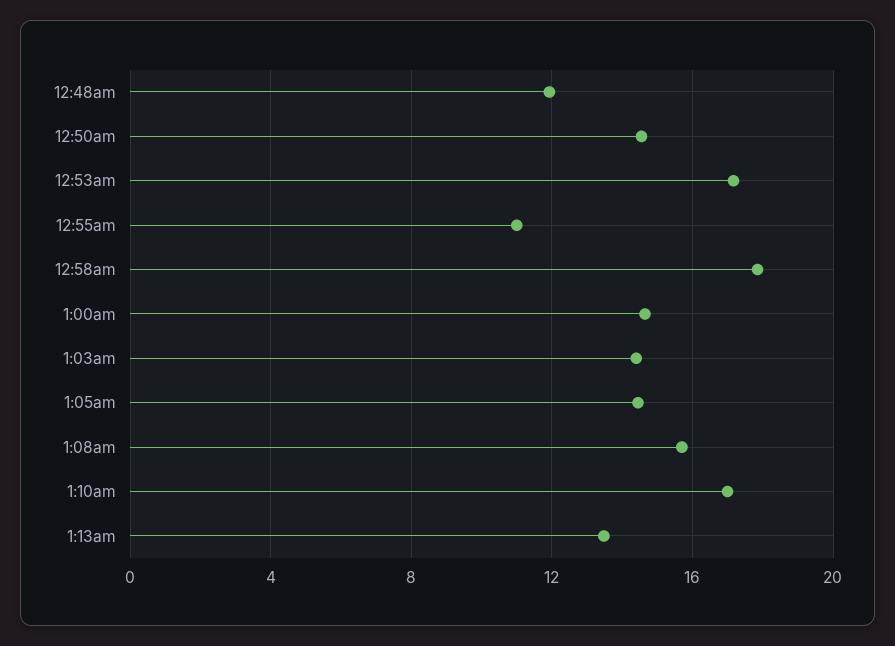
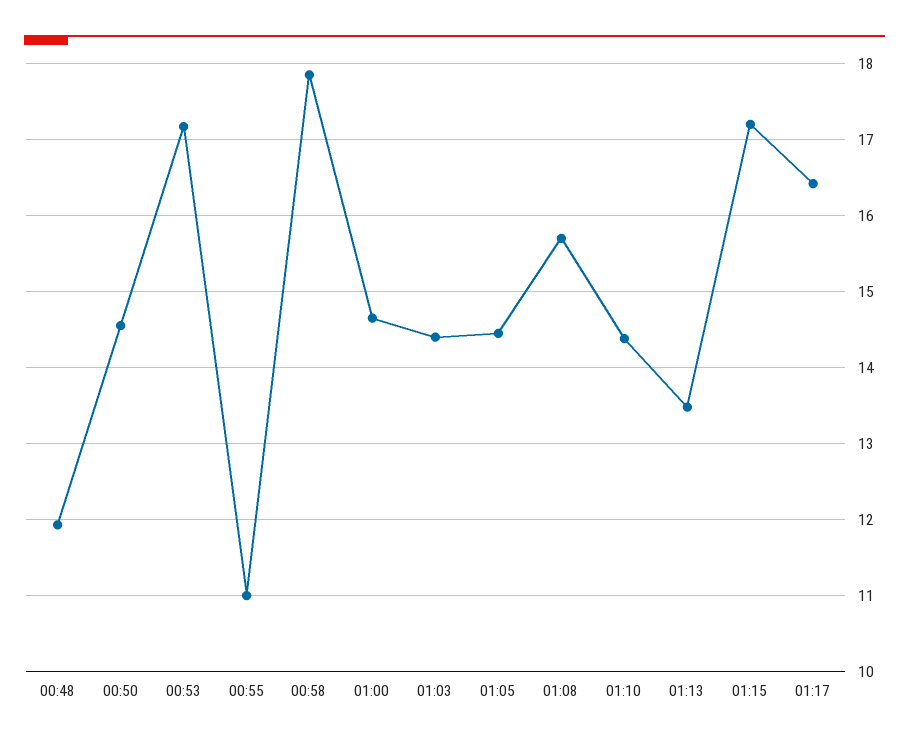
1:10am: 17 -> 14.4
01:15: none -> 17.2
01:17: none -> 16.4

